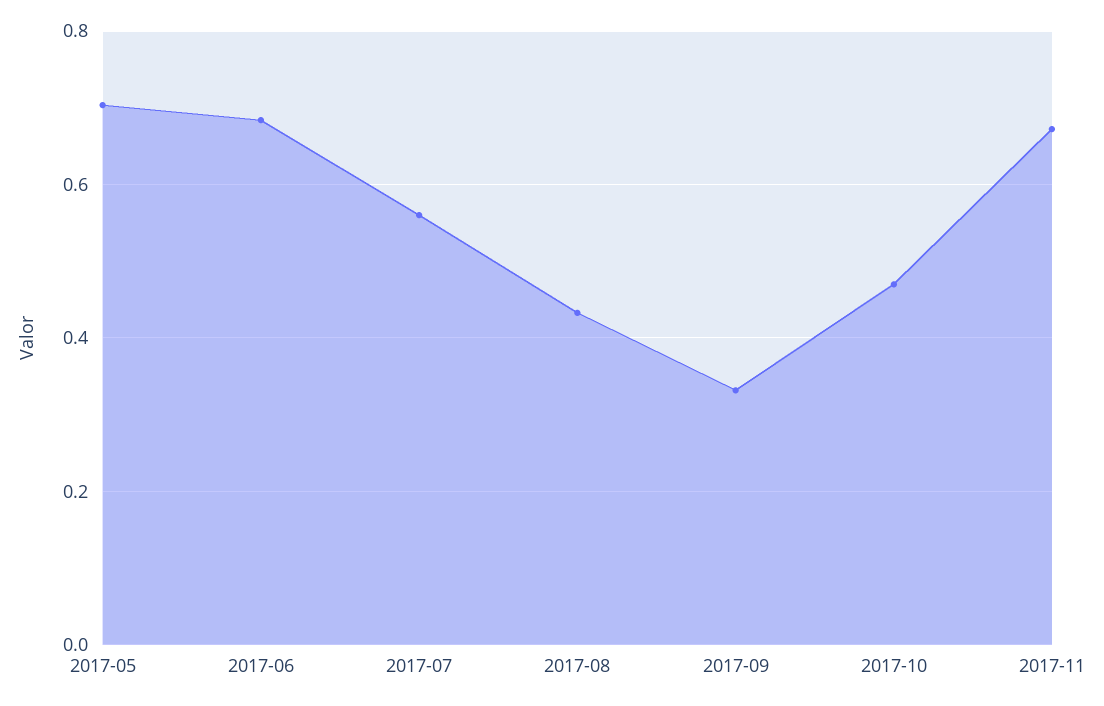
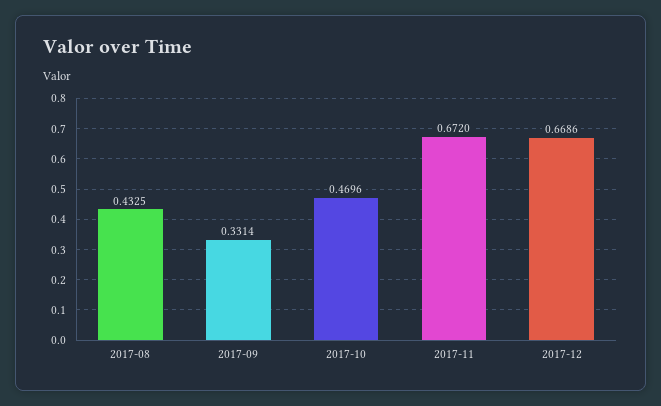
2017-05: 0.7 -> none
2017-06: 0.68 -> none
2017-07: 0.56 -> none
2017-12: none -> 0.6686

